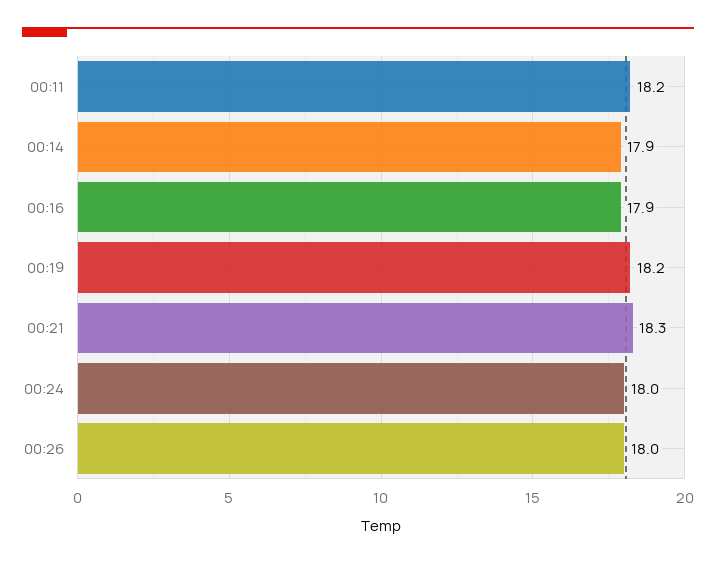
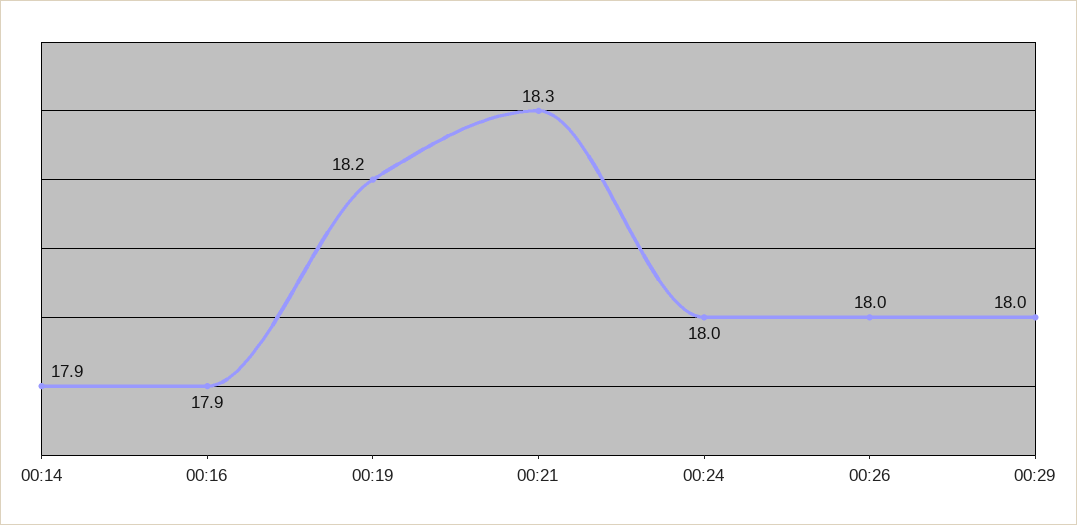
00:11: 18.2 -> none
00:29: none -> 18

